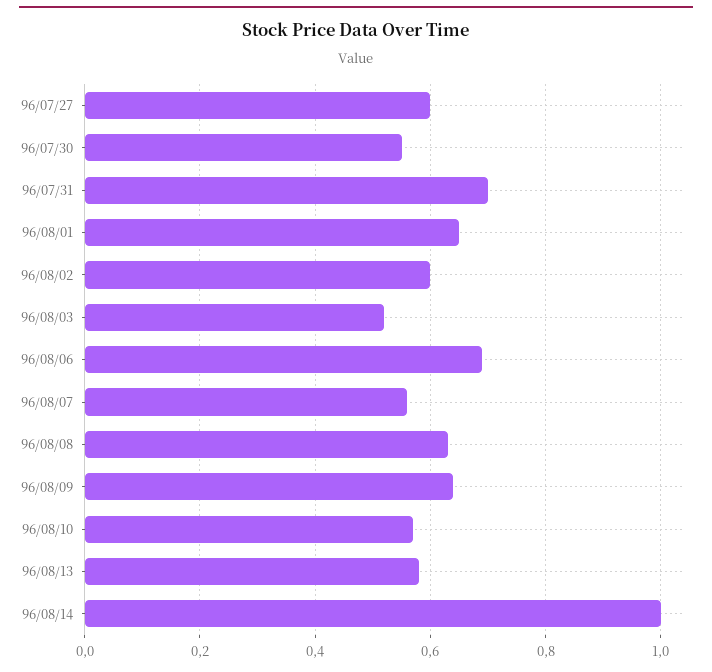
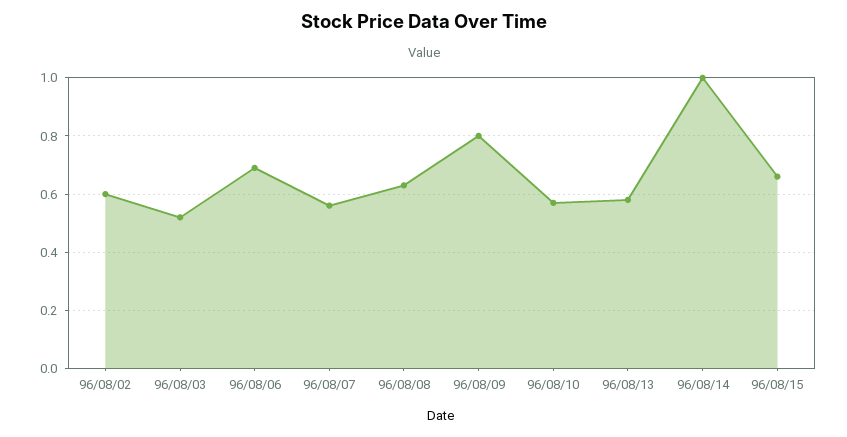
96/07/27: 0.6 -> none
96/07/30: 0.55 -> none
96/07/31: 0.7 -> none
96/08/01: 0.65 -> none
96/08/09: 0.65 -> 0.8
96/08/15: none -> 0.65

